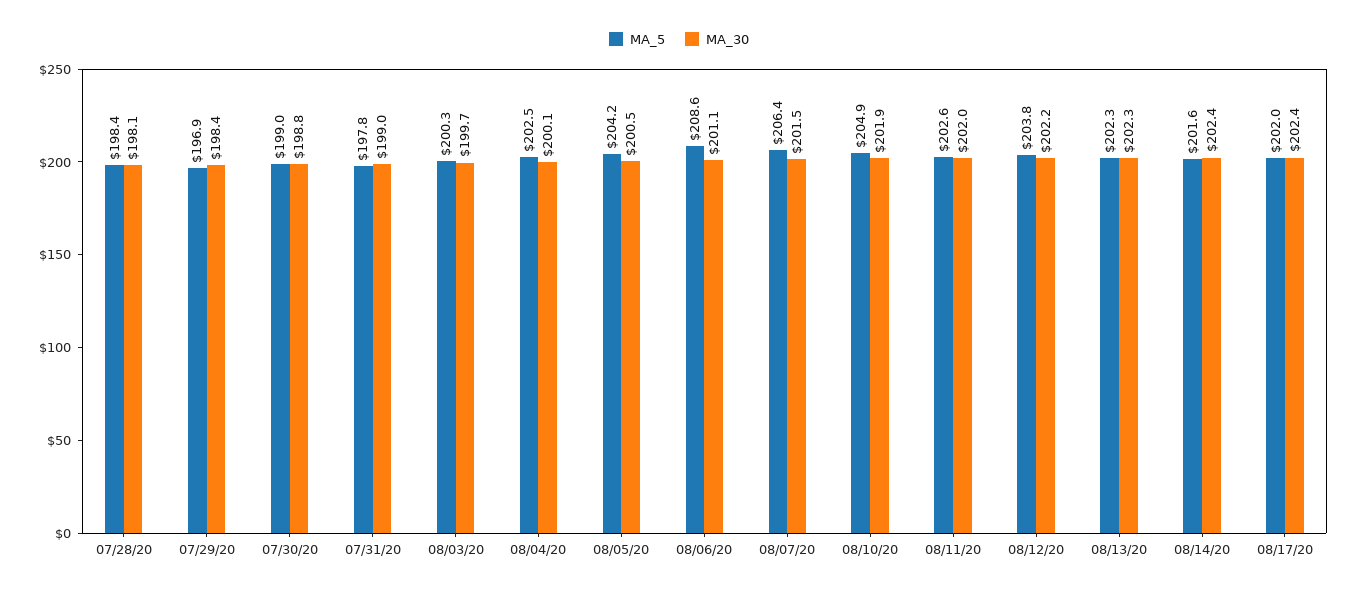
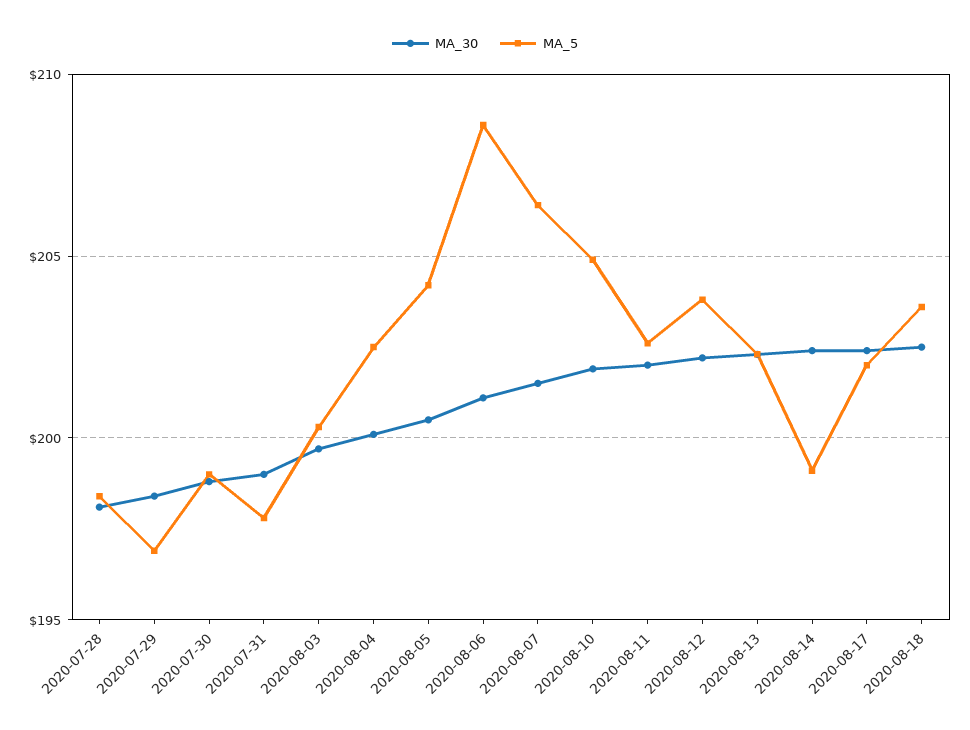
MA_5, 08/14/20: 201.6 -> 199
MA_30, 2020-08-18: none -> 202.5
MA_5, 2020-08-18: none -> 203.5

